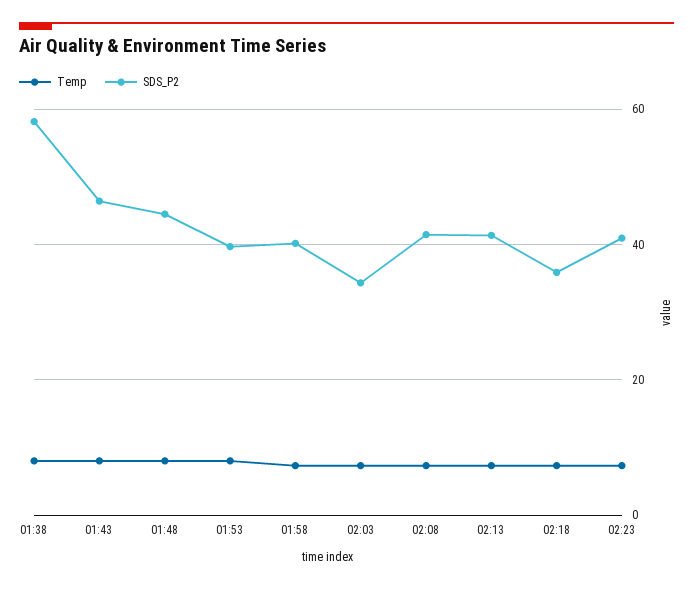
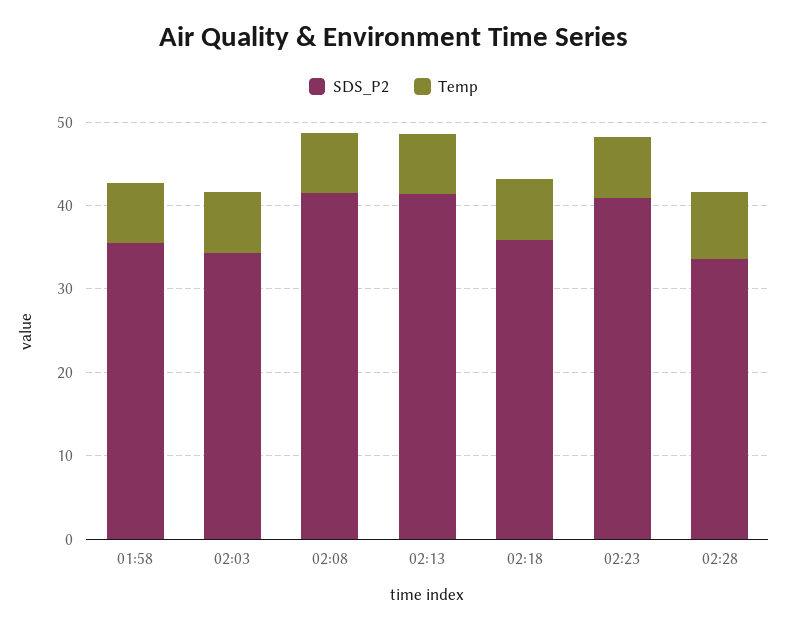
Temp, 01:38: 8 -> none
SDS_P2, 01:38: 58 -> none
Temp, 01:43: 8 -> none
SDS_P2, 01:43: 46 -> none
Temp, 01:48: 8 -> none
SDS_P2, 01:48: 44 -> none
Temp, 01:53: 8 -> none
SDS_P2, 01:53: 40 -> none
SDS_P2, 01:58: 40 -> 36
SDS_P2, 02:28: none -> 34
Temp, 02:28: none -> 8

